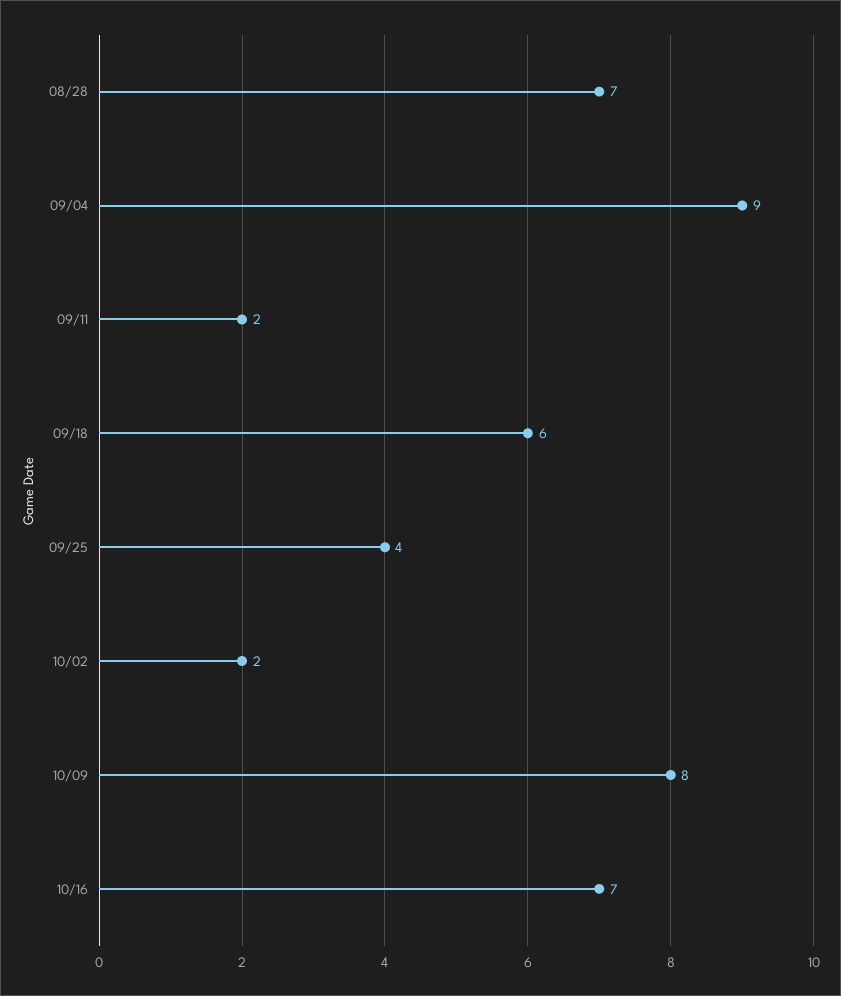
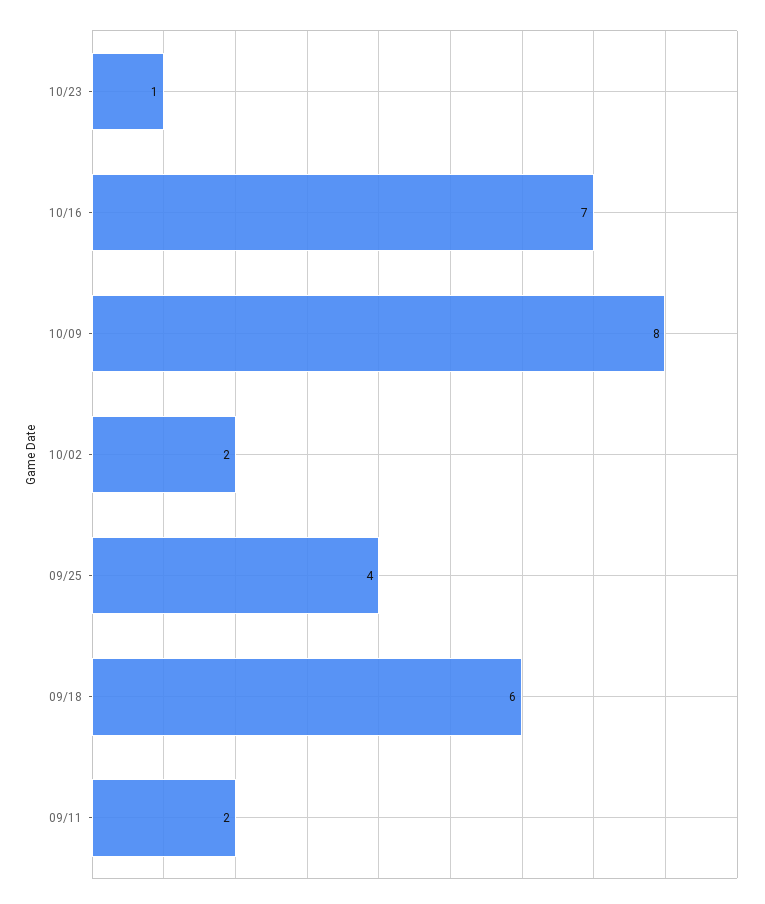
08/28: 7 -> none
09/04: 9 -> none
10/23: none -> 1

